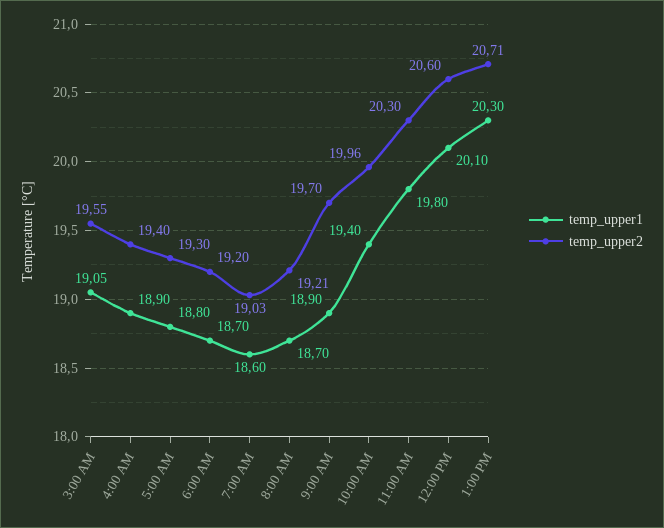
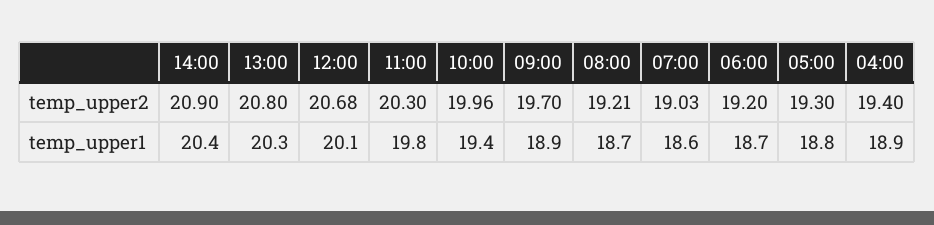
temp_upper1, 3:00 AM: 19.05 -> none
temp_upper2, 3:00 AM: 19.55 -> none
temp_upper2, 12:00 PM: 20.6 -> 20.68
temp_upper2, 1:00 PM: 20.71 -> 20.8
temp_upper2, 14:00: none -> 20.9
temp_upper1, 14:00: none -> 20.4

